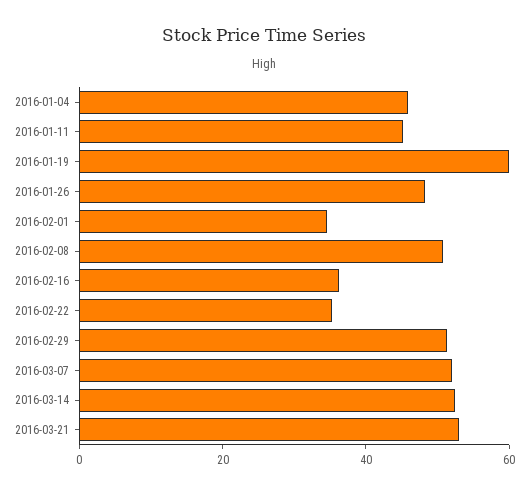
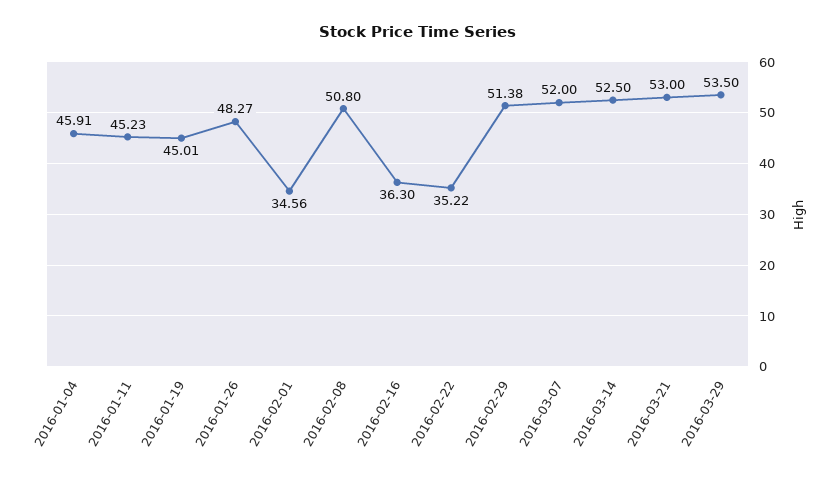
2016-01-19: 60 -> 45.01
2016-03-29: none -> 53.5

